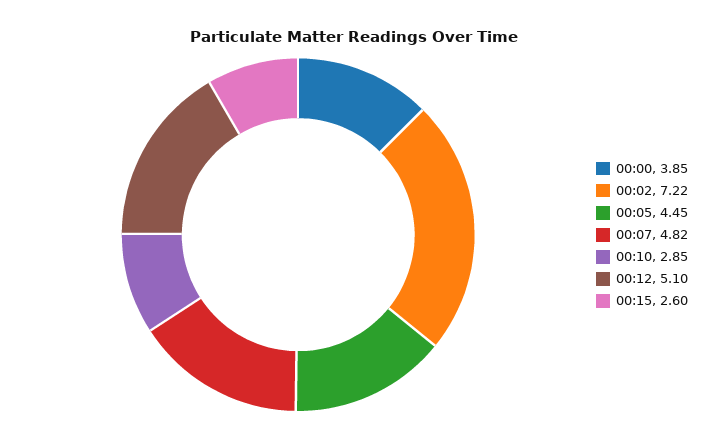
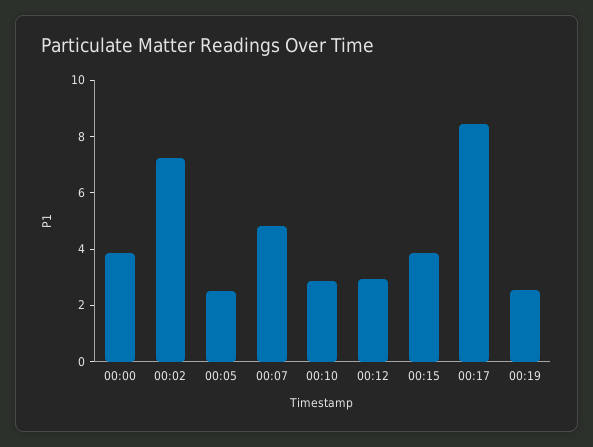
00:05: 4.45 -> 2.5
00:12: 5.1 -> 3
00:15: 2.6 -> 4
00:17: none -> 8.5
00:19: none -> 2.5

